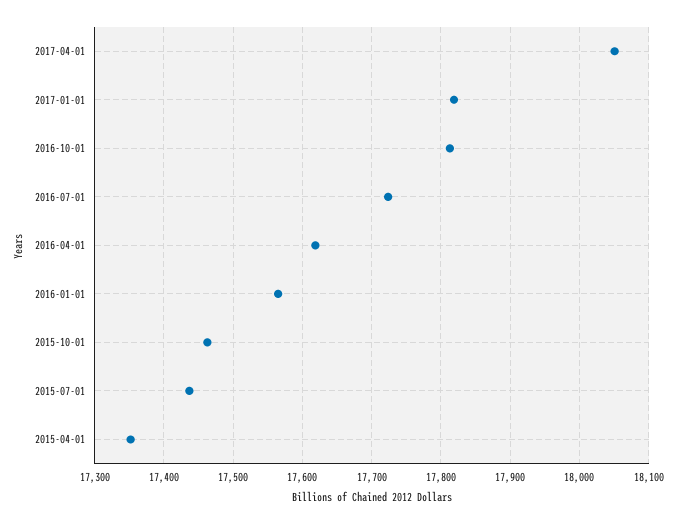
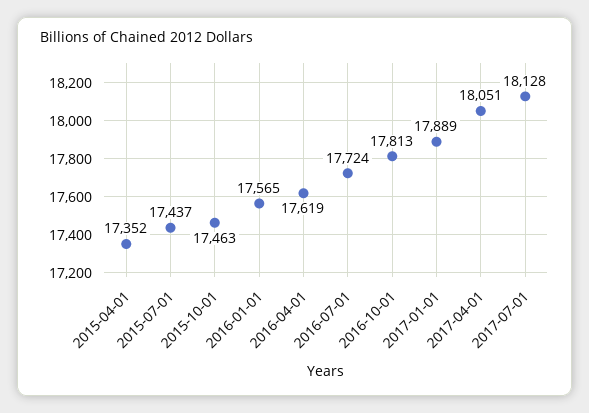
2017-01-01: 17820 -> 17889
2017-07-01: none -> 18128

